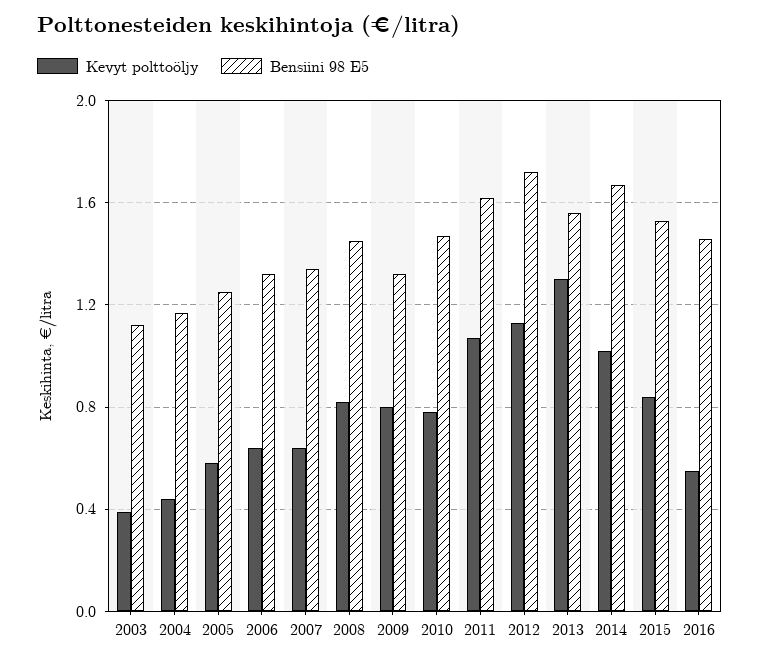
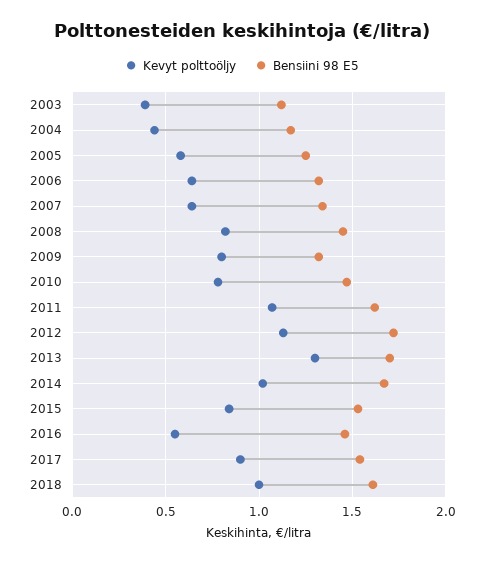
Bensiini 98 E5, 2013: 1.55 -> 1.7
Kevyt polttoöljy, 2017: none -> 0.9
Bensiini 98 E5, 2017: none -> 1.55
Kevyt polttoöljy, 2018: none -> 1
Bensiini 98 E5, 2018: none -> 1.6

